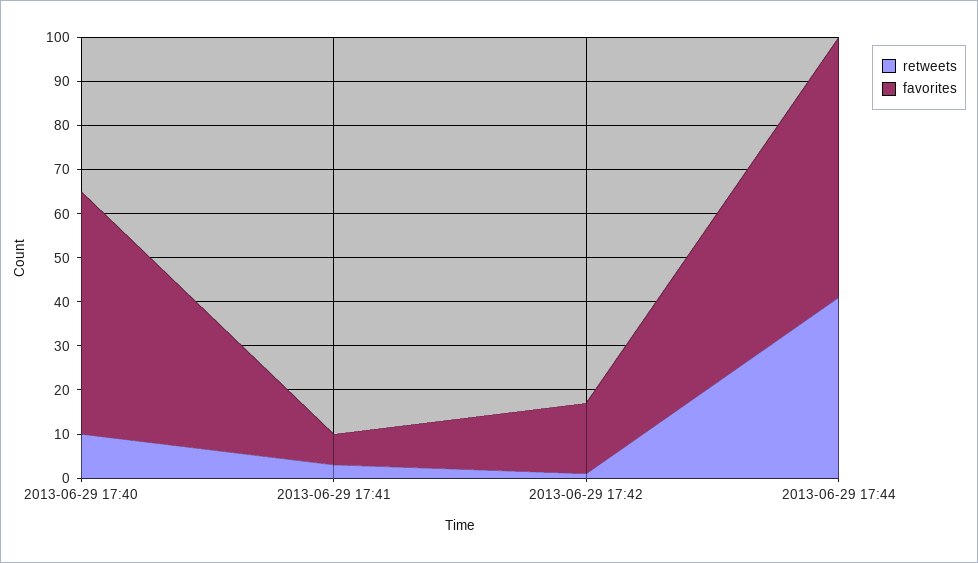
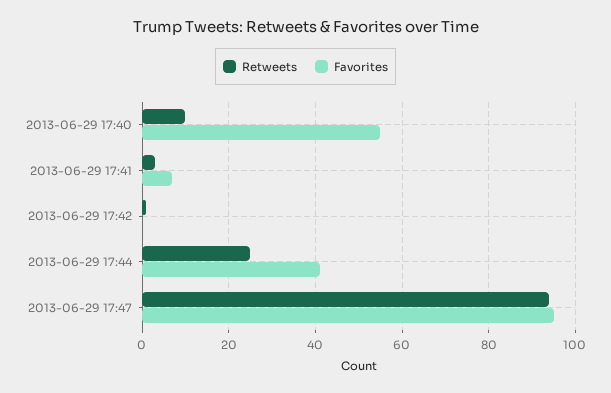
favorites, 2013-06-29 17:42: 15 -> 0
retweets, 2013-06-29 17:44: 40 -> 25
favorites, 2013-06-29 17:44: 60 -> 40
retweets, 2013-06-29 17:47: none -> 95
favorites, 2013-06-29 17:47: none -> 95

